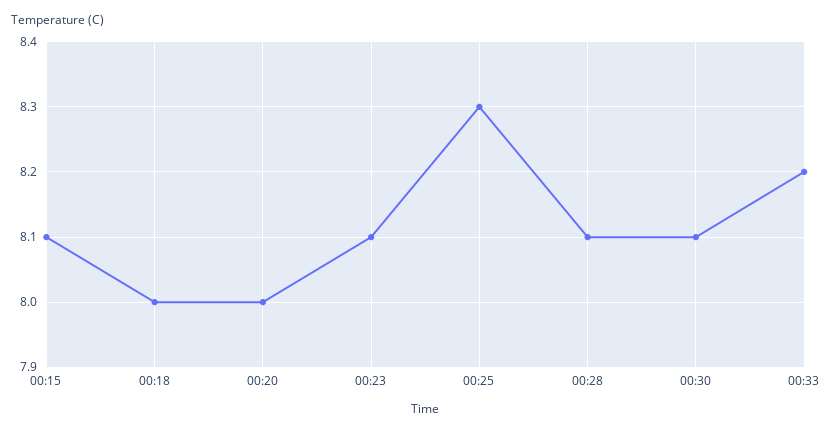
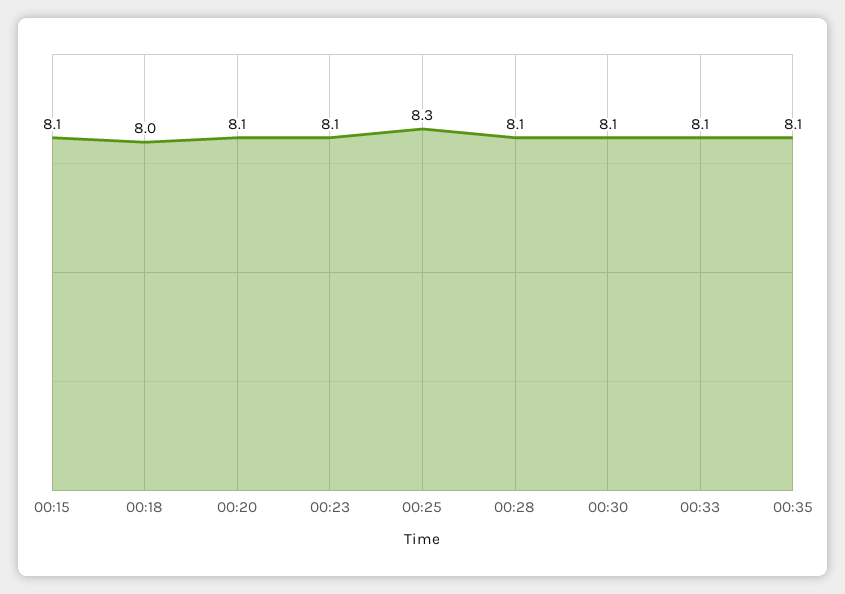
00:20: 8 -> 8.1
00:33: 8.2 -> 8.1
00:35: none -> 8.1

